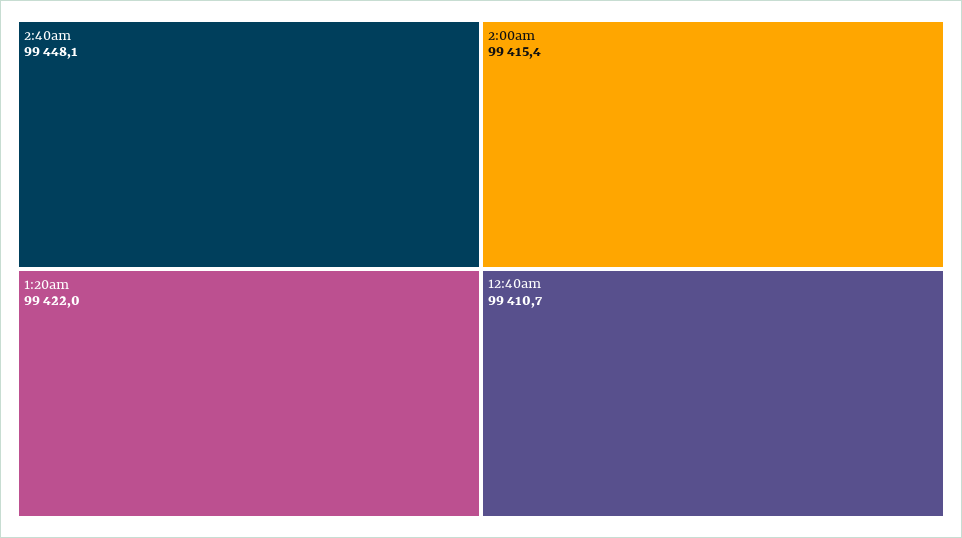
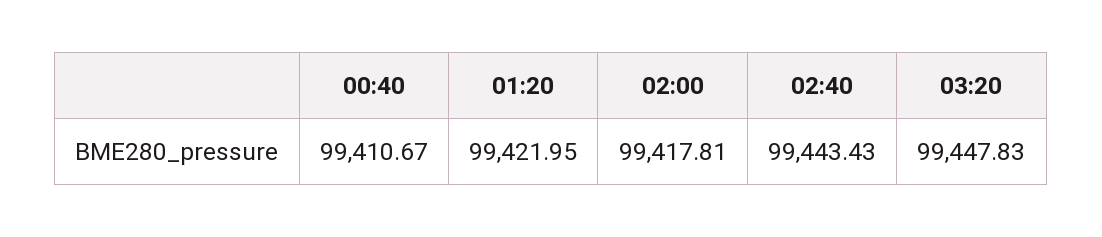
2:40am: 99448.1 -> 99443.43
2:00am: 99415.4 -> 99417.81
03:20: none -> 99447.83

